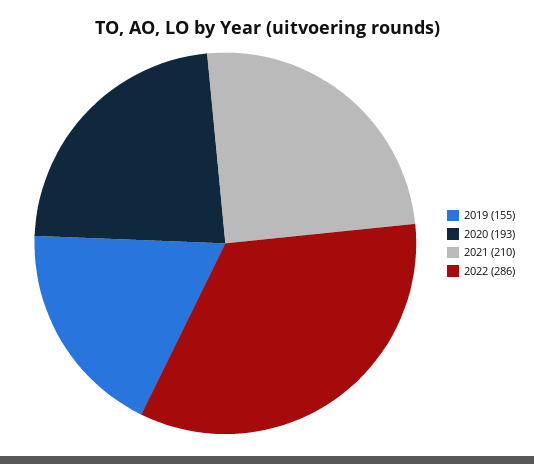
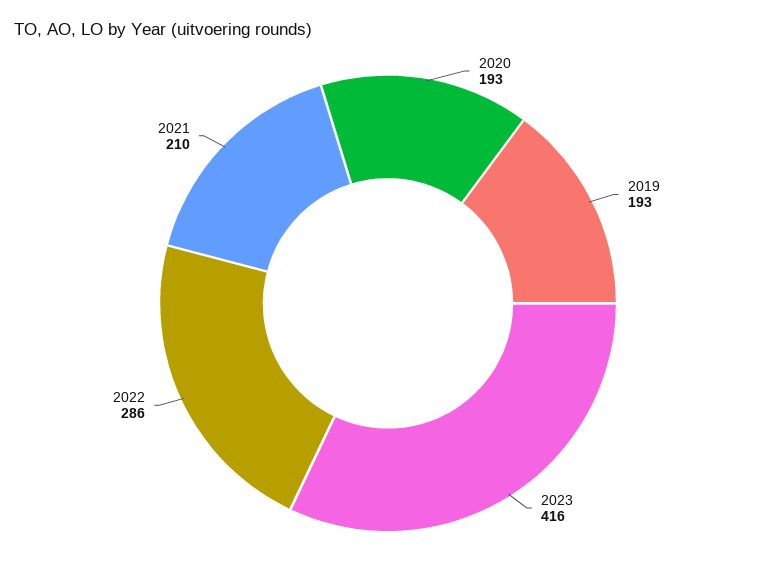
2019: 155 -> 193
2023: none -> 416

